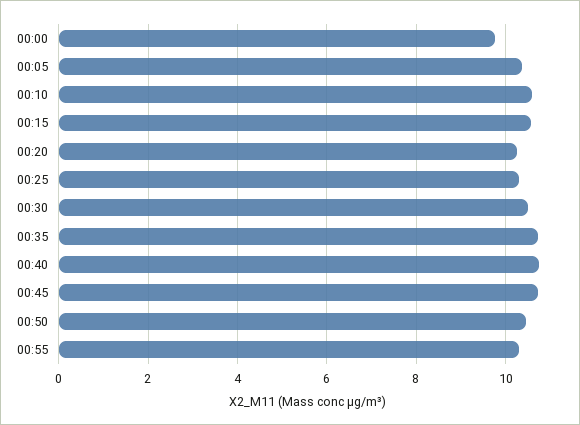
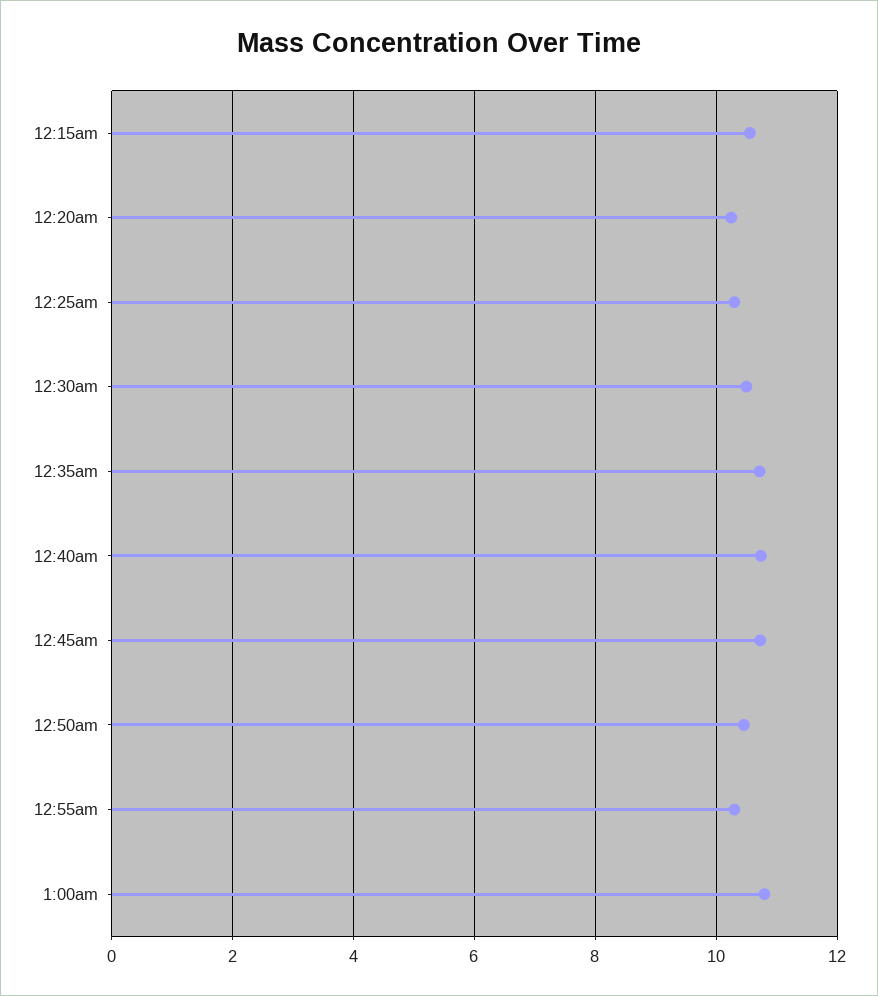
00:00: 9.8 -> none
00:05: 10.4 -> none
00:10: 10.6 -> none
1:00am: none -> 10.8

